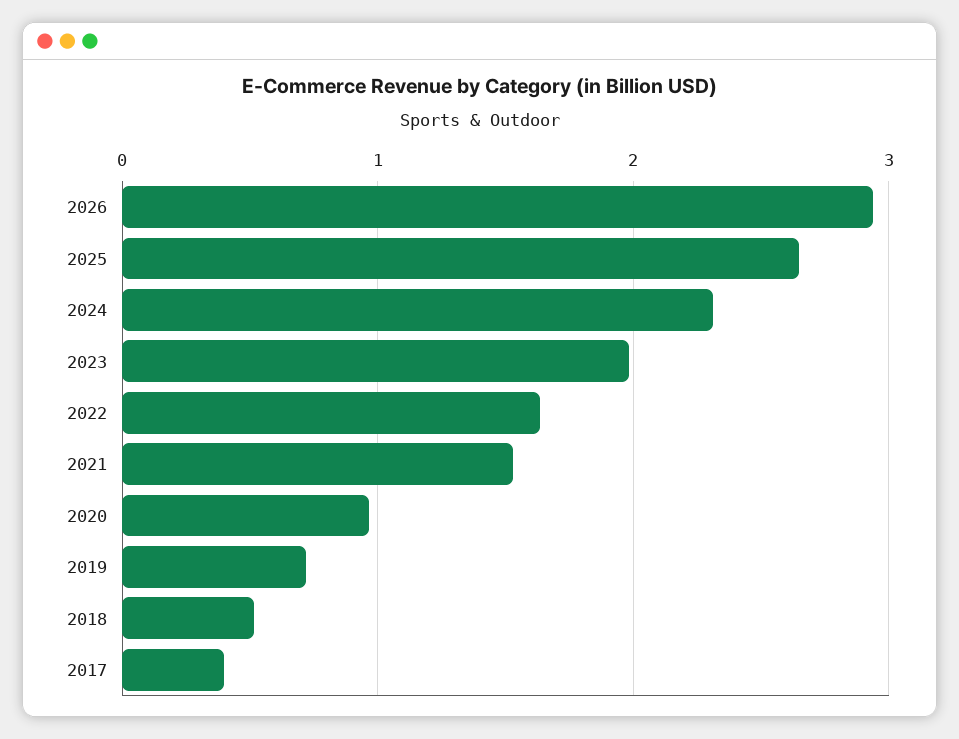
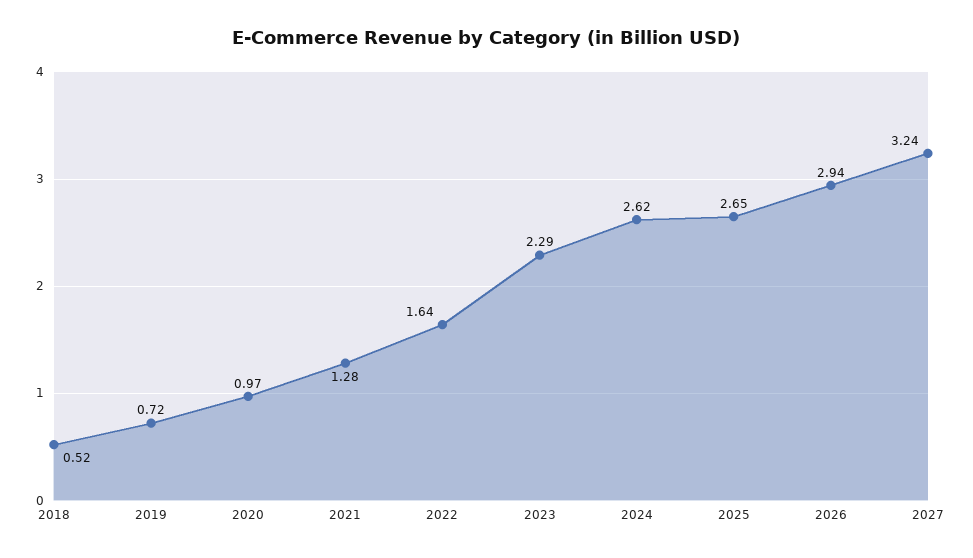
2024: 2.3 -> 2.62
2023: 2 -> 2.29
2021: 1.5 -> 1.28
2017: 0.4 -> none
2027: none -> 3.24

